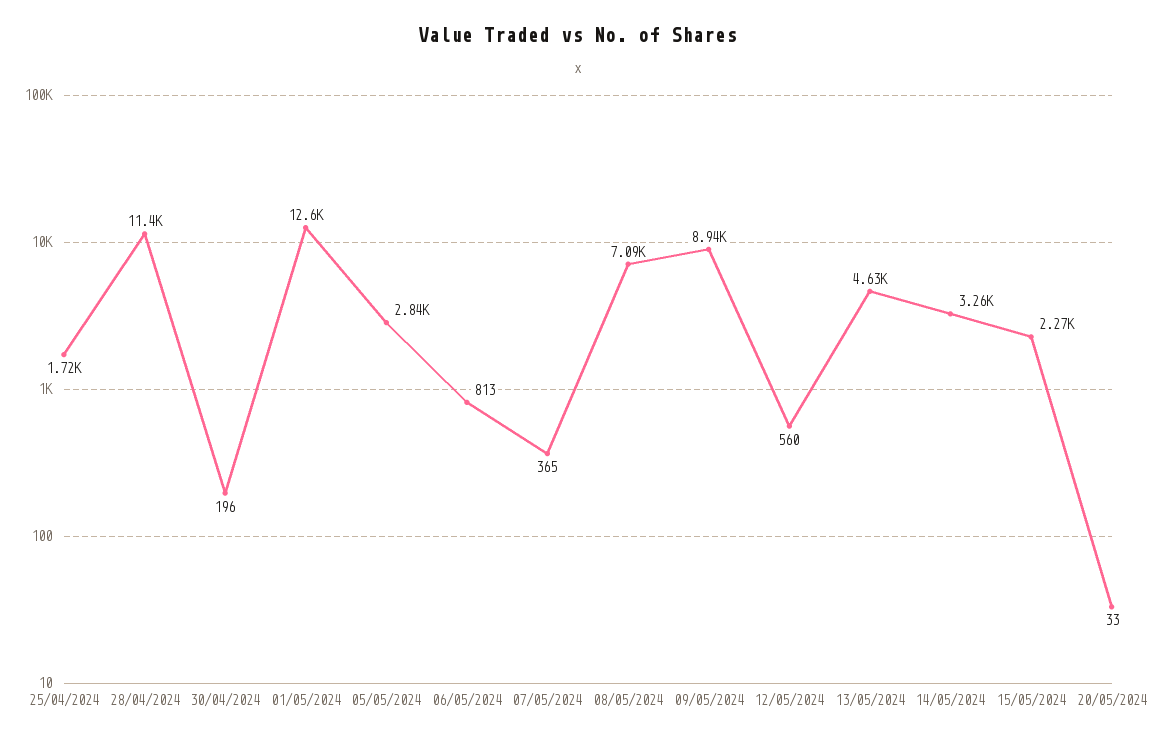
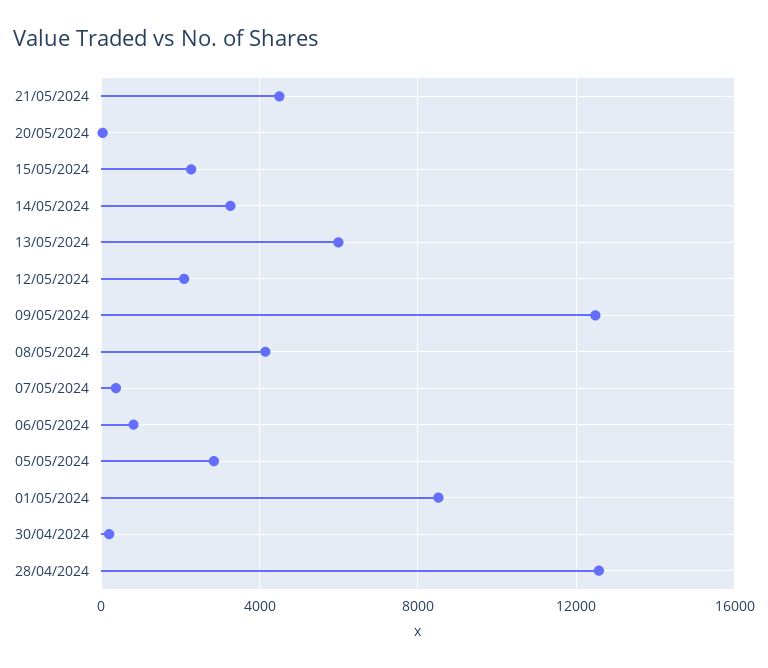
25/04/2024: 1720 -> none
28/04/2024: 11400 -> 12500
01/05/2024: 12600 -> 8500
08/05/2024: 7090 -> 4000
09/05/2024: 8940 -> 12500
12/05/2024: 560 -> 2000
13/05/2024: 4630 -> 6000
21/05/2024: none -> 4500

